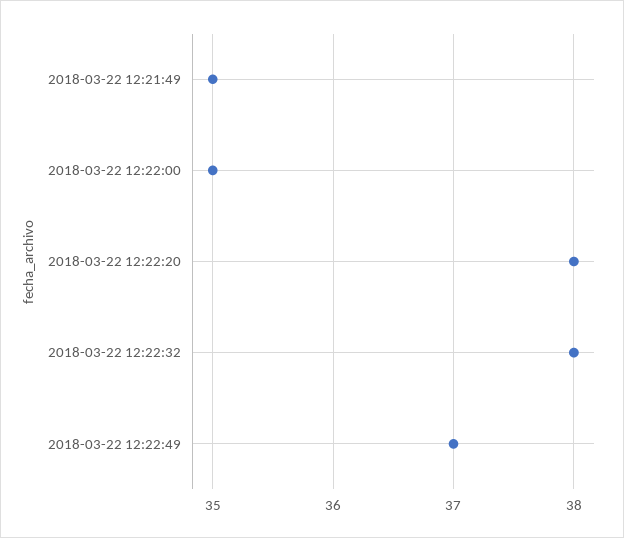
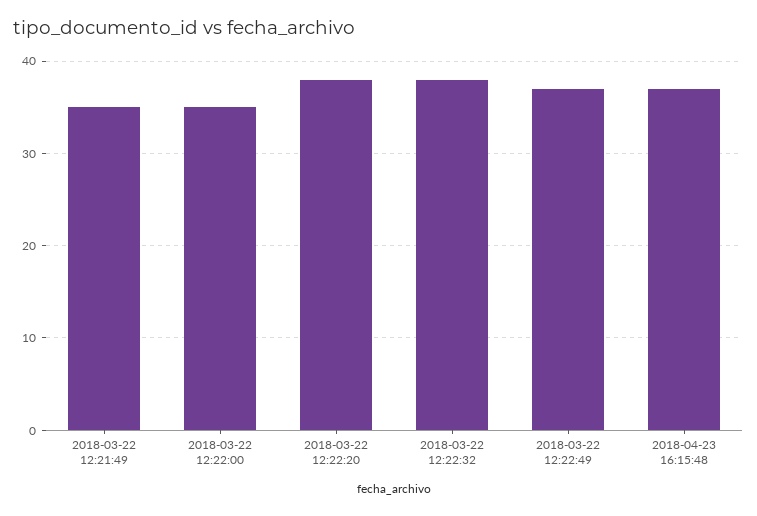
2018-04-23 16:15:48: none -> 37

